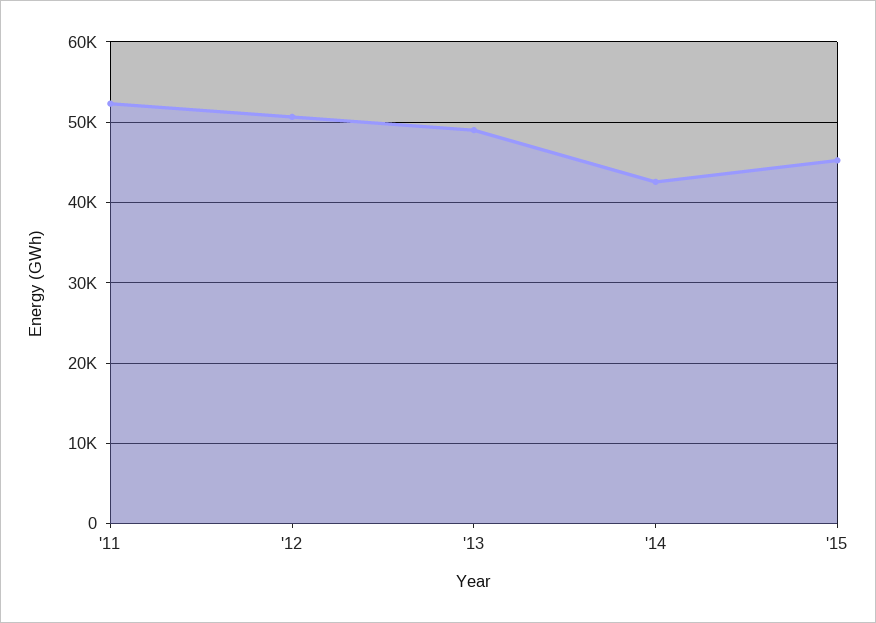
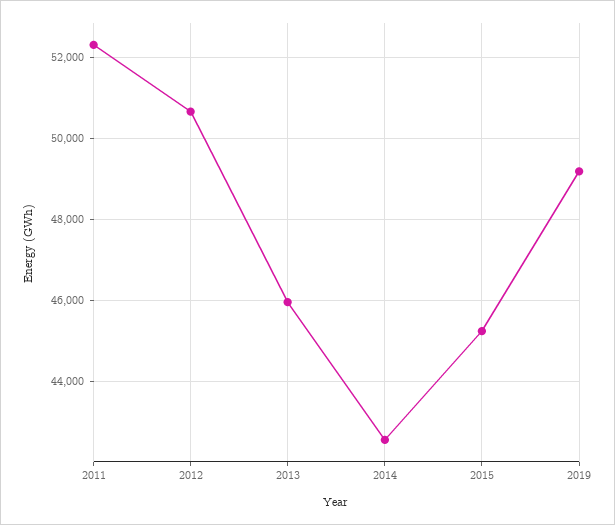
'13: 49000 -> 46000
2019: none -> 49200

